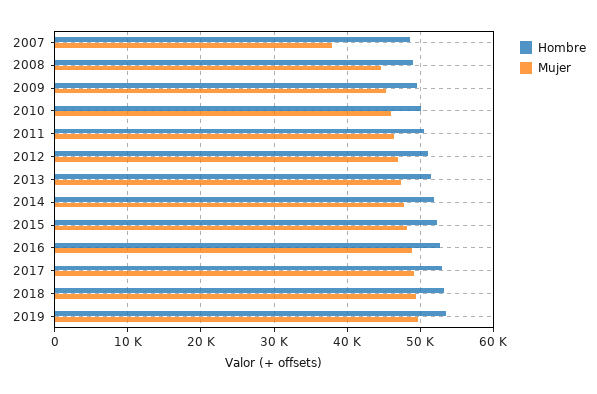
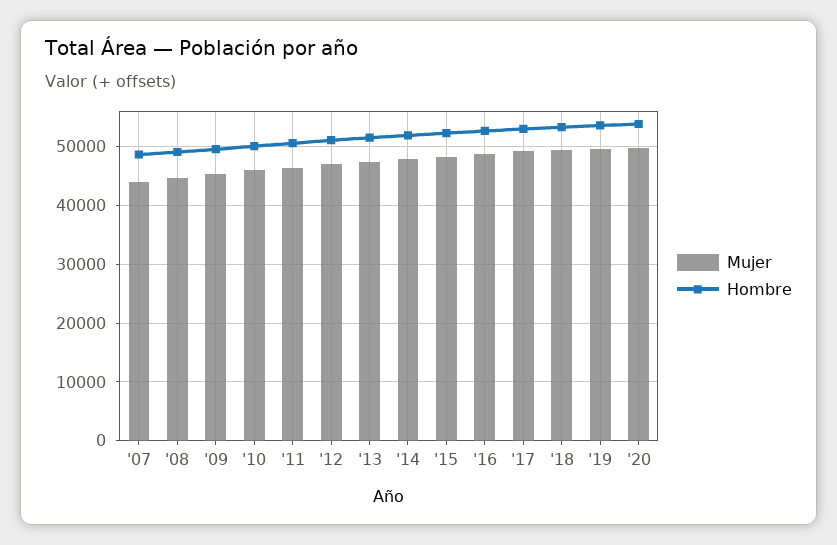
Mujer, 2007: 38000 -> 44000
Mujer, '20: none -> 50000
Hombre, '20: none -> 54000

